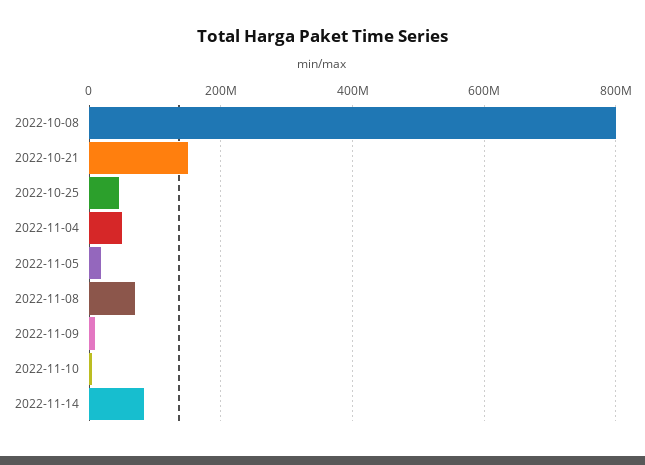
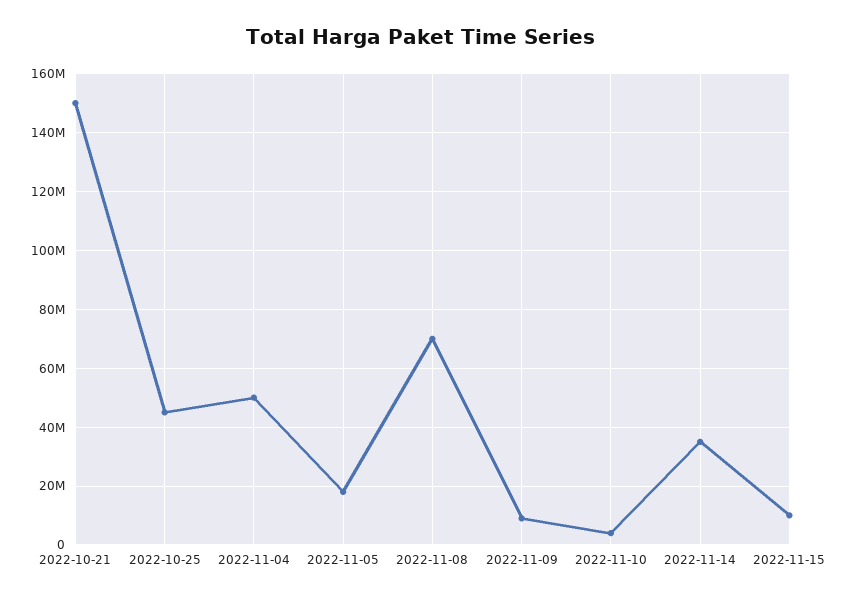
2022-10-08: 800000000 -> none
2022-11-14: 80000000 -> 35000000
2022-11-15: none -> 10000000

